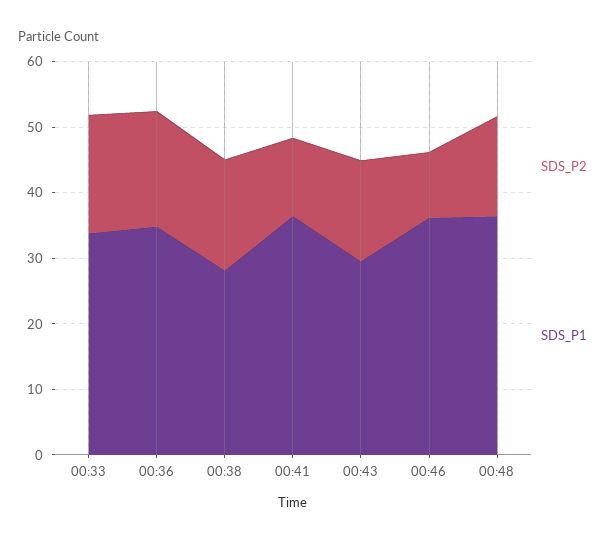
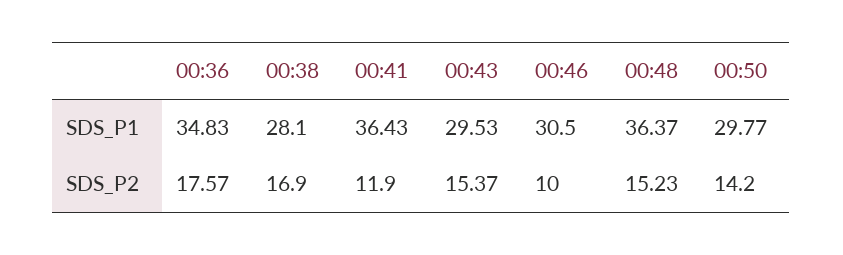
SDS_P2, 00:33: 18 -> none
SDS_P1, 00:33: 34 -> none
SDS_P1, 00:46: 36 -> 30.5
SDS_P1, 00:50: none -> 29.77
SDS_P2, 00:50: none -> 14.2

